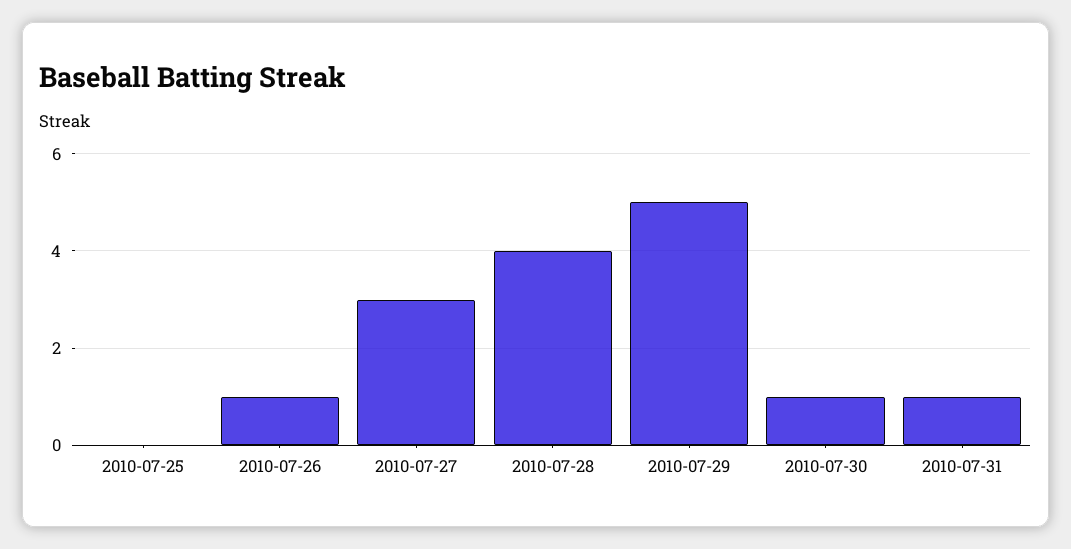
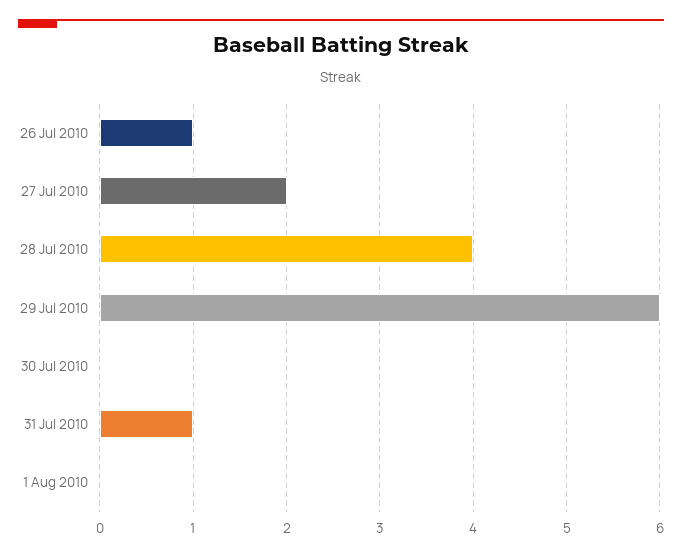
2010-07-25: 0 -> none
2010-07-27: 3 -> 2
2010-07-29: 5 -> 6
2010-07-30: 1 -> 0
1 Aug 2010: none -> 0

